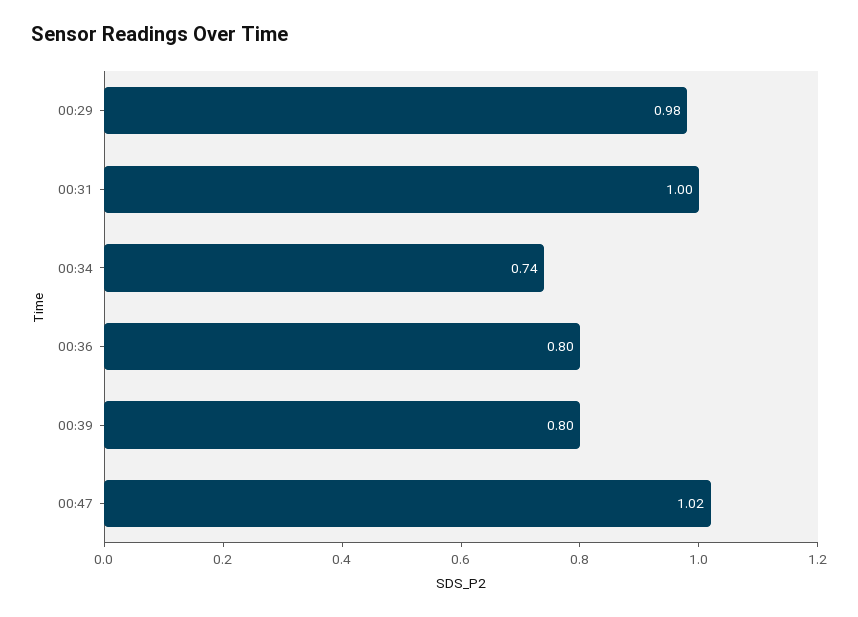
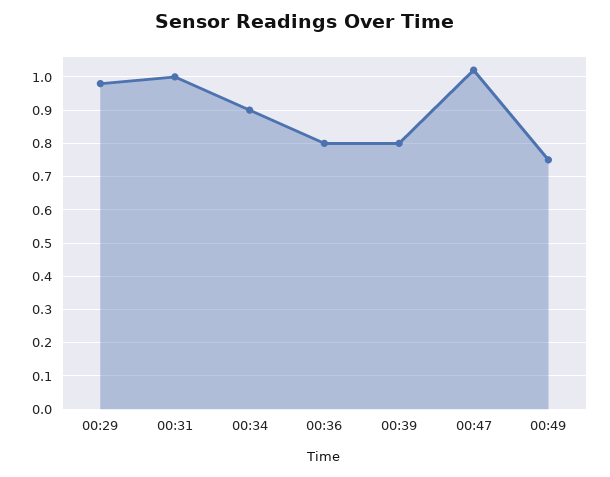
00:34: 0.74 -> 0.9
00:49: none -> 0.75

